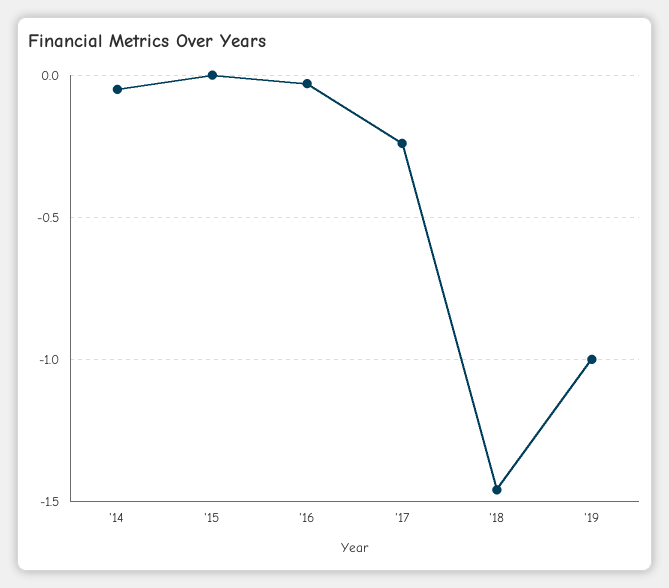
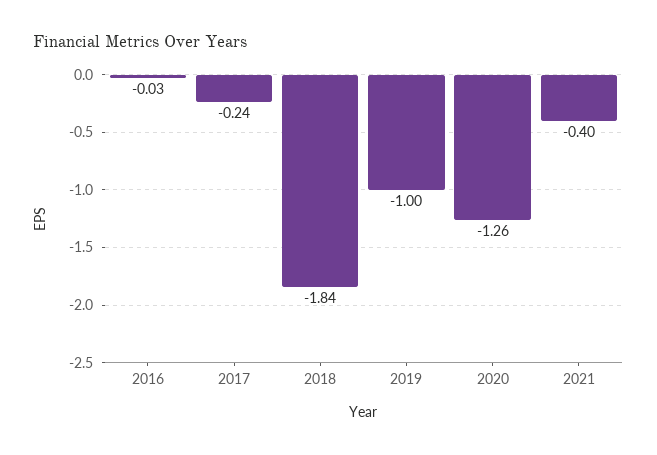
'14: -0.05 -> none
'15: 0 -> none
'18: -1.45 -> -1.84
2020: none -> -1.26
2021: none -> -0.4

